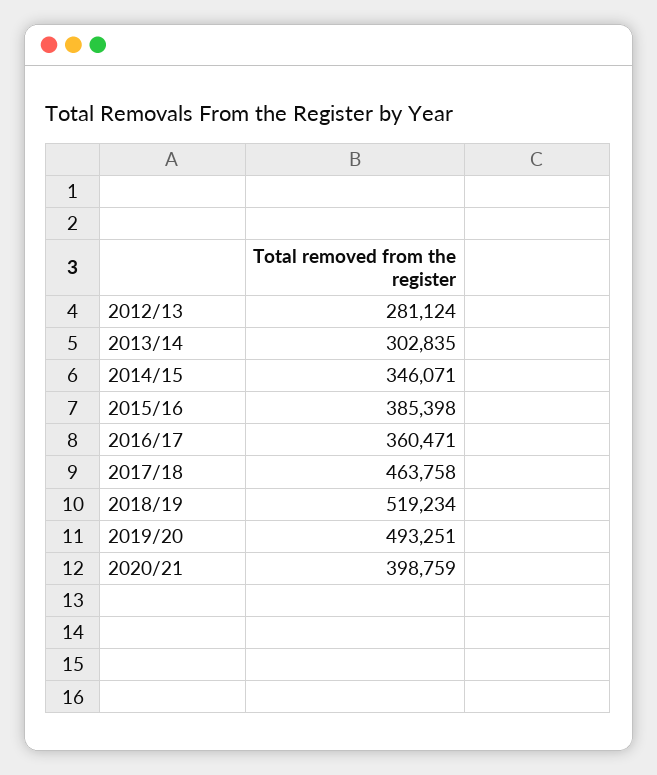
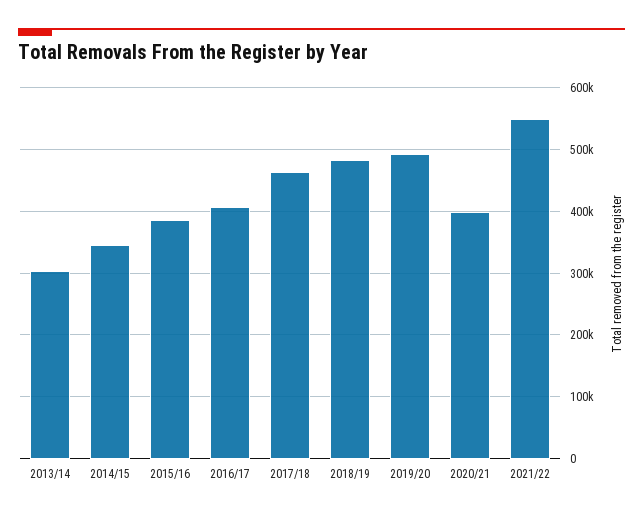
2012/13: 281124 -> none
2016/17: 360471 -> 410000
2018/19: 519234 -> 480000
2021/22: none -> 550000

